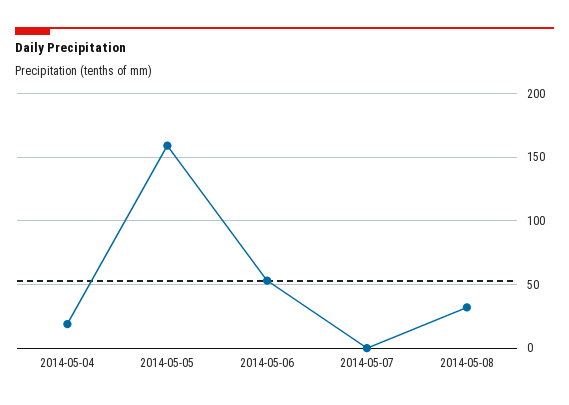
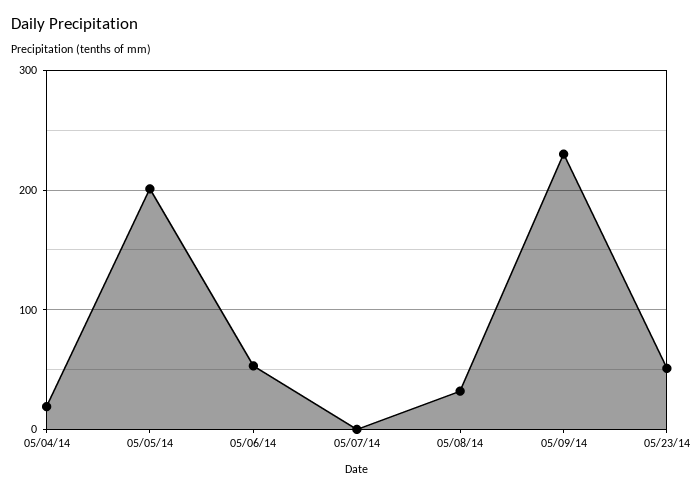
2014-05-05: 160 -> 200
05/09/14: none -> 230
05/23/14: none -> 50

